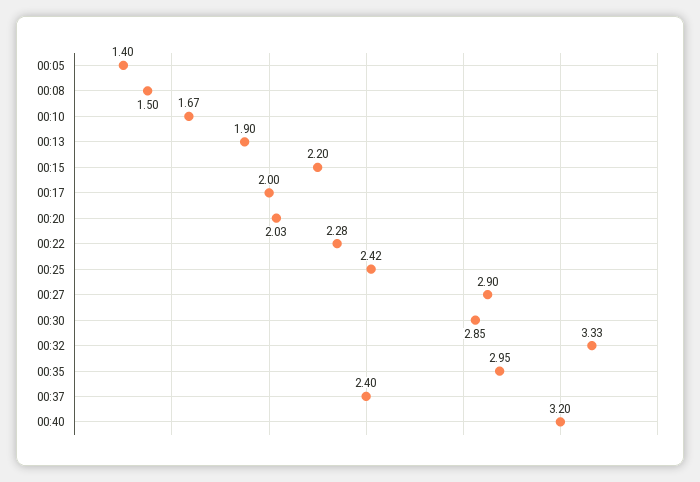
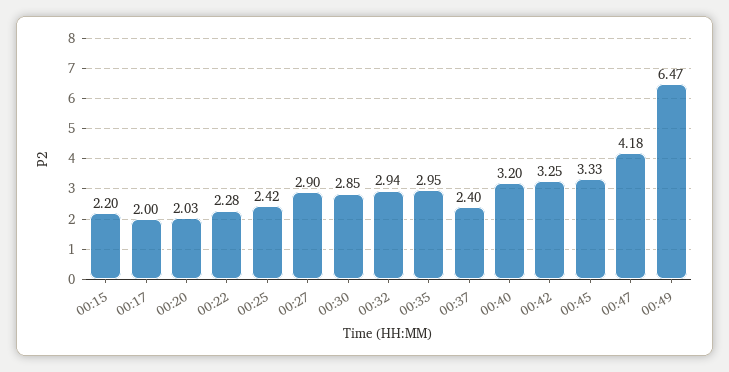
00:05: 1.4 -> none
00:08: 1.5 -> none
00:10: 1.67 -> none
00:13: 1.9 -> none
00:32: 3.33 -> 2.94
00:42: none -> 3.25
00:45: none -> 3.33
00:47: none -> 4.18
00:49: none -> 6.47

